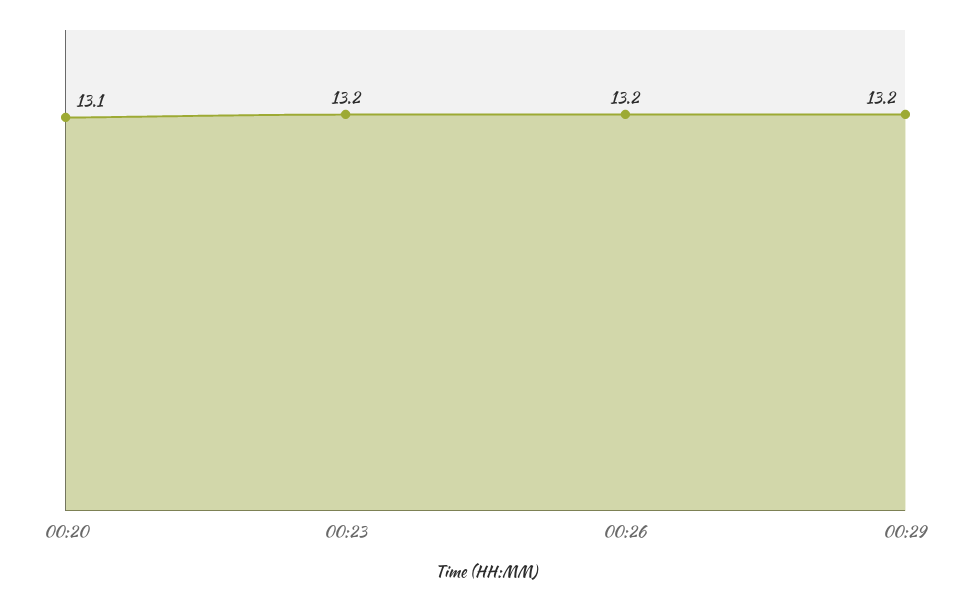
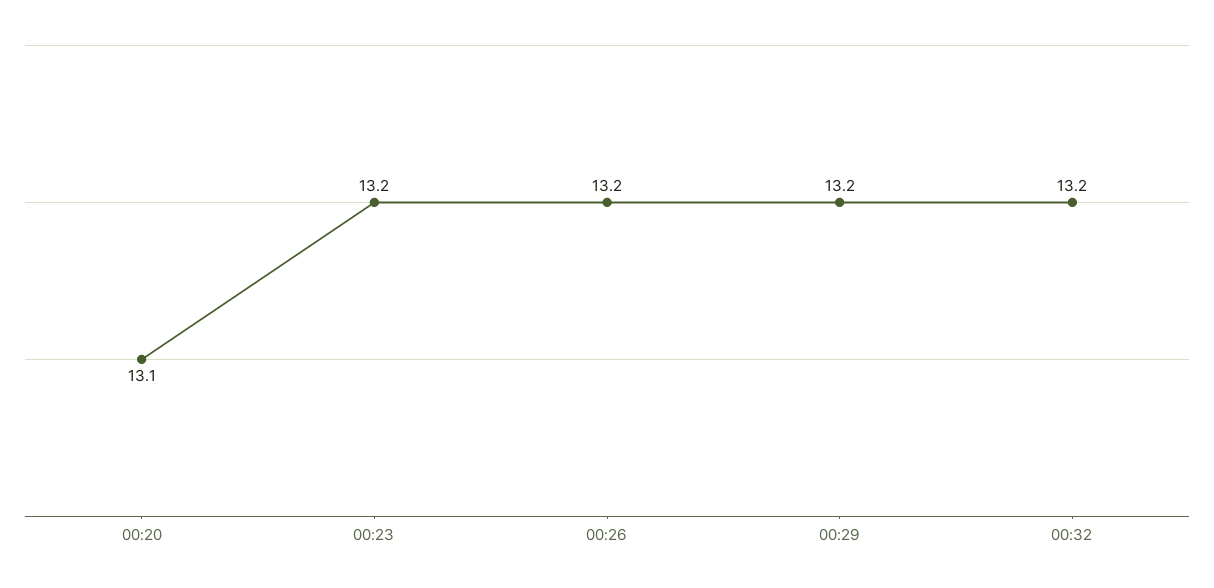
00:32: none -> 13.2

